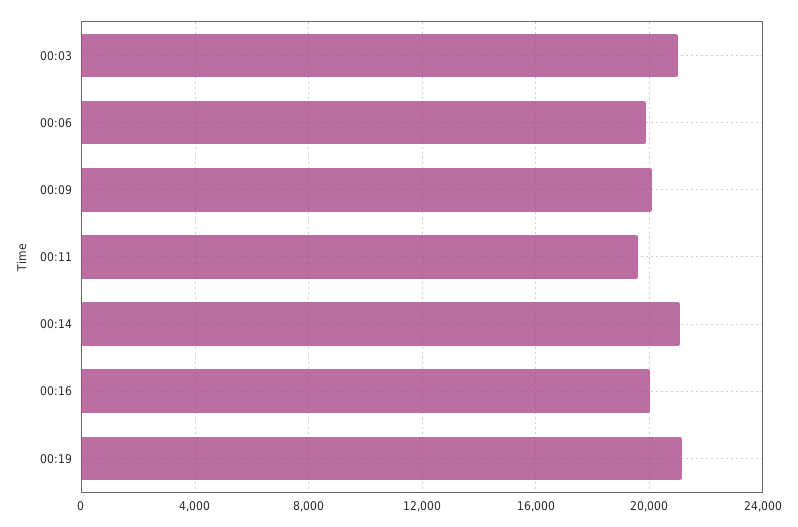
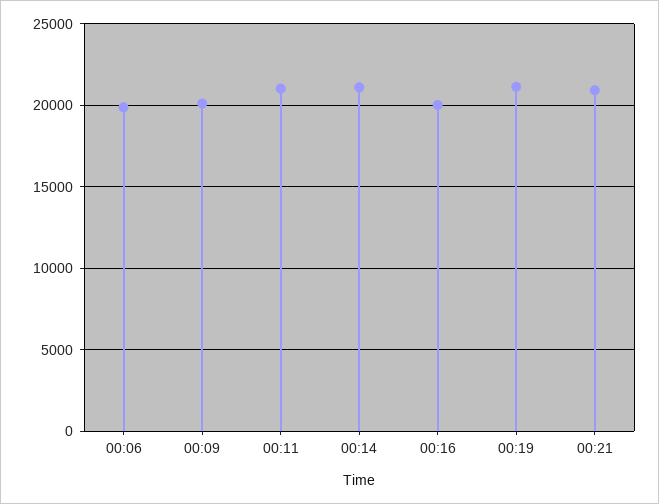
00:03: 21000 -> none
00:11: 19500 -> 21000
00:21: none -> 21000

